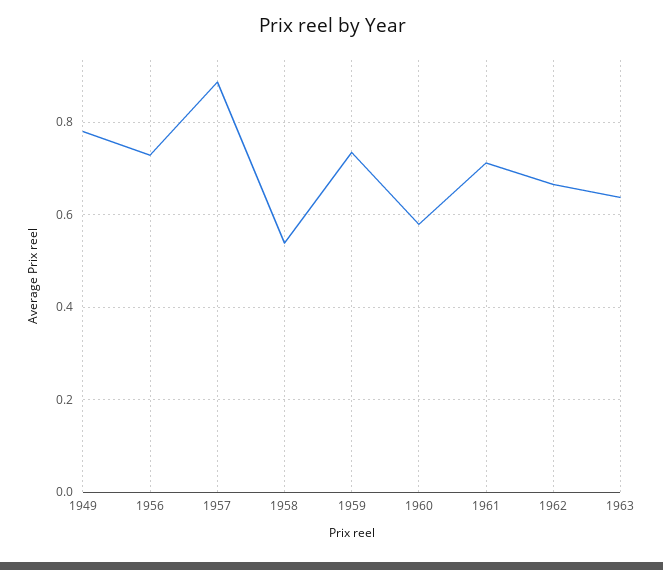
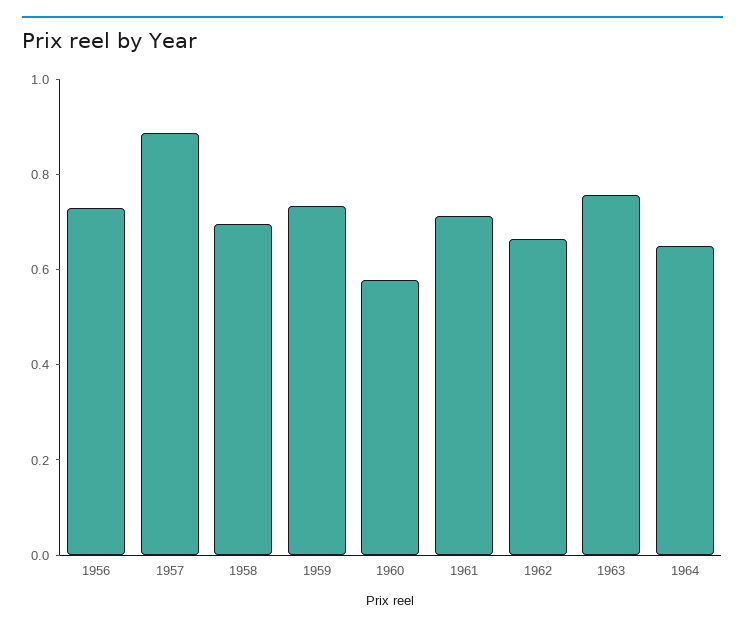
1949: 0.78 -> none
1958: 0.54 -> 0.7
1963: 0.64 -> 0.75
1964: none -> 0.65

